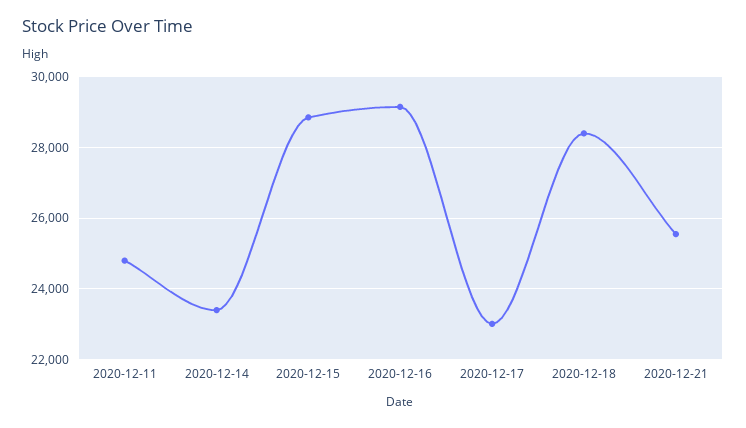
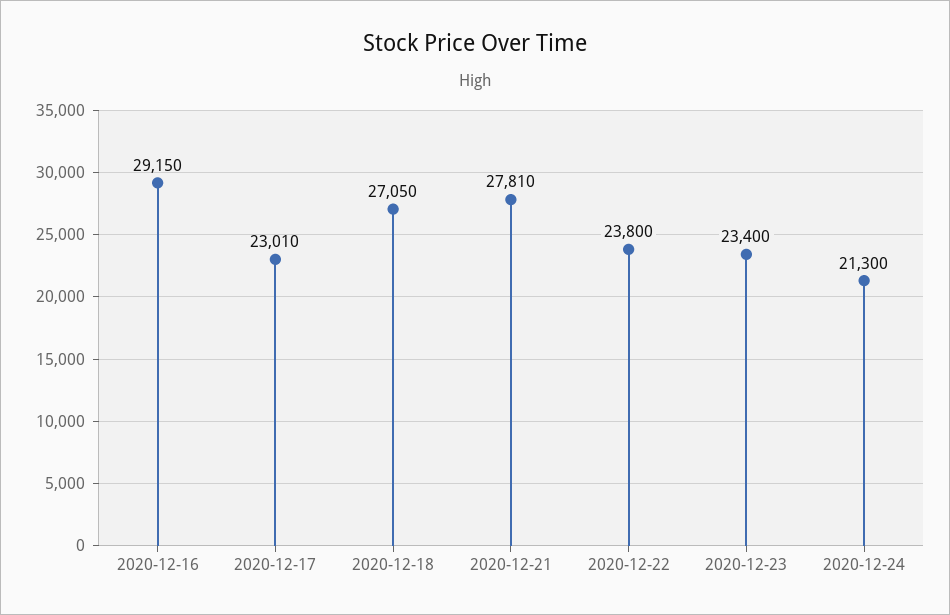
2020-12-11: 24800 -> none
2020-12-14: 23400 -> none
2020-12-15: 28800 -> none
2020-12-18: 28400 -> 27050
2020-12-21: 25600 -> 27810
2020-12-22: none -> 23800
2020-12-23: none -> 23400
2020-12-24: none -> 21300

